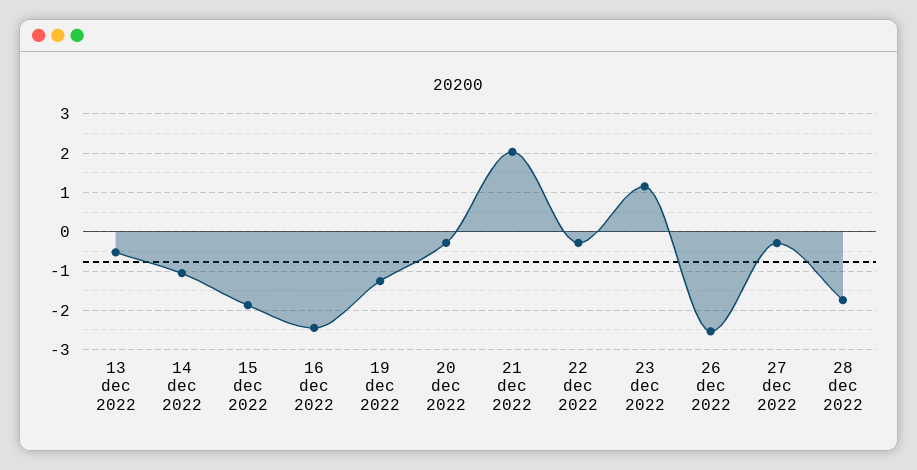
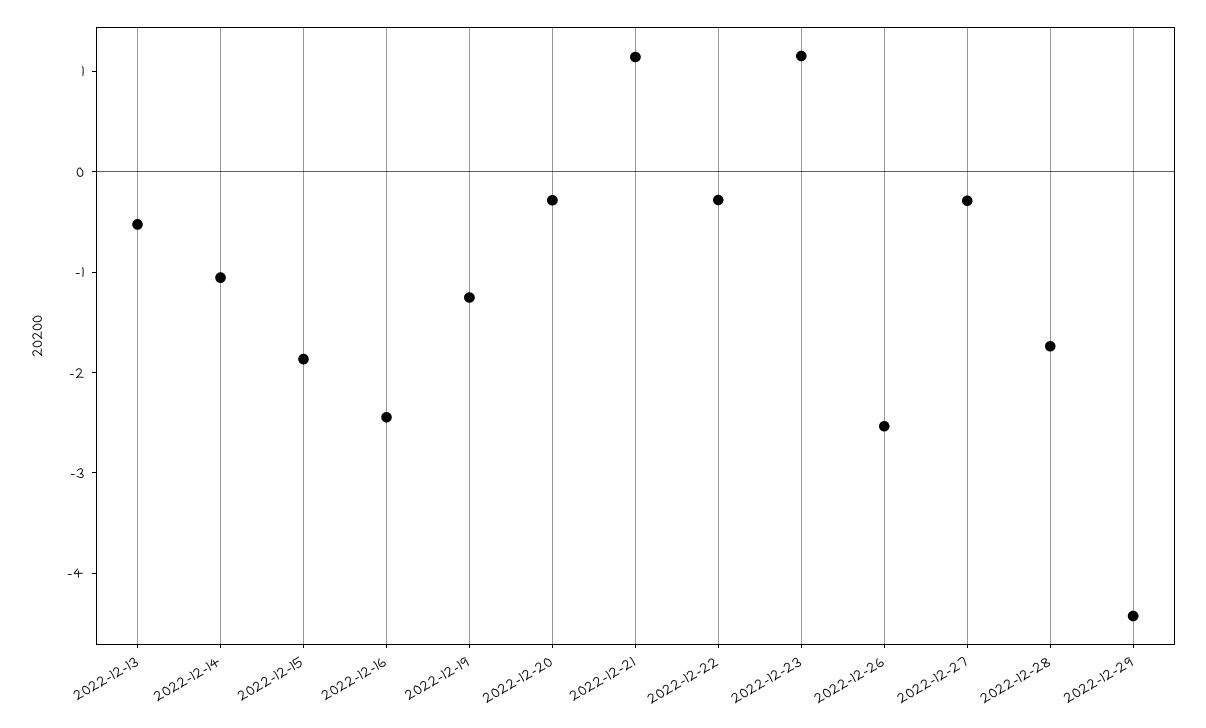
21 dec 2022: 2 -> 1.2
2022-12-29: none -> -4.4

